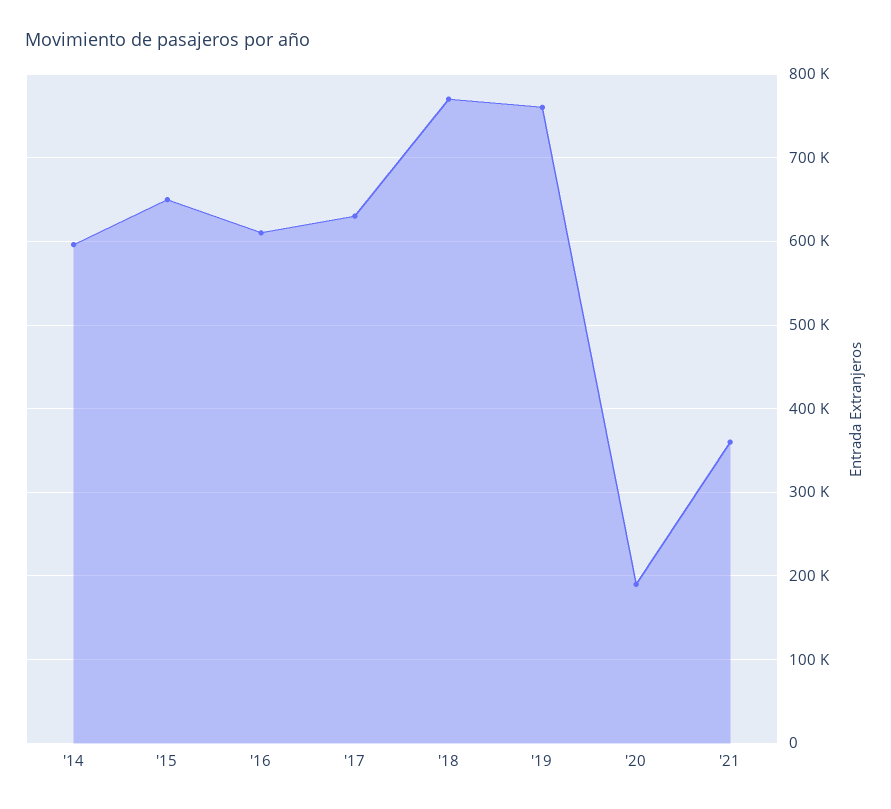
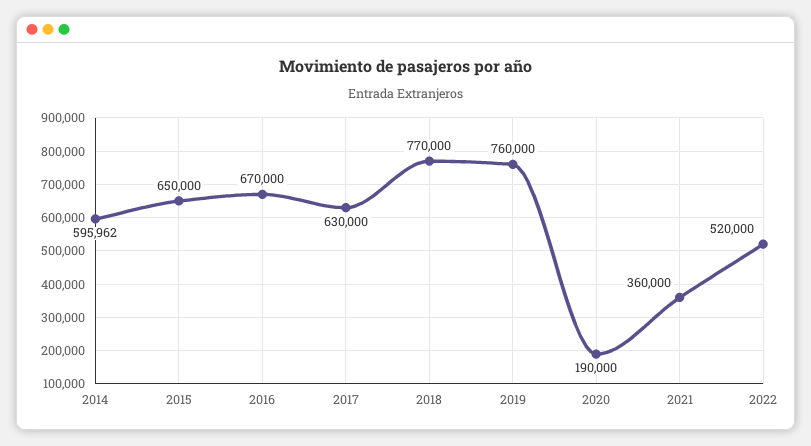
'16: 610000 -> 670000
2022: none -> 520000

